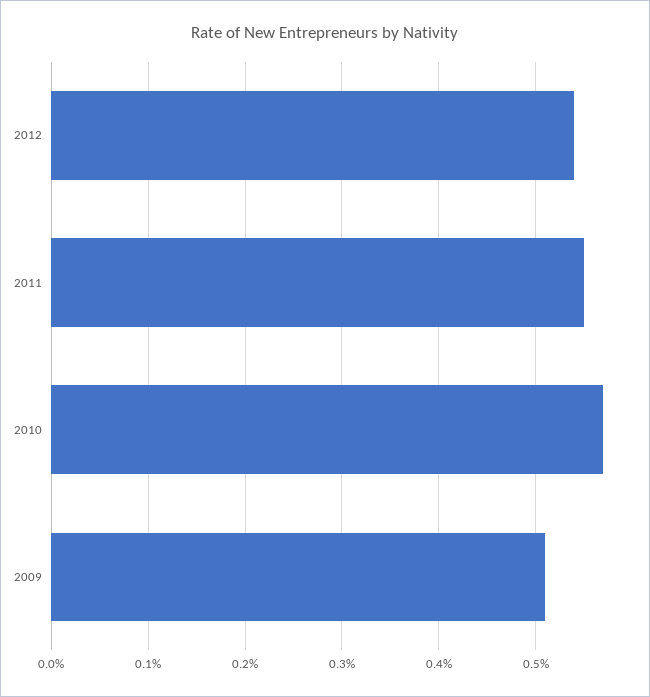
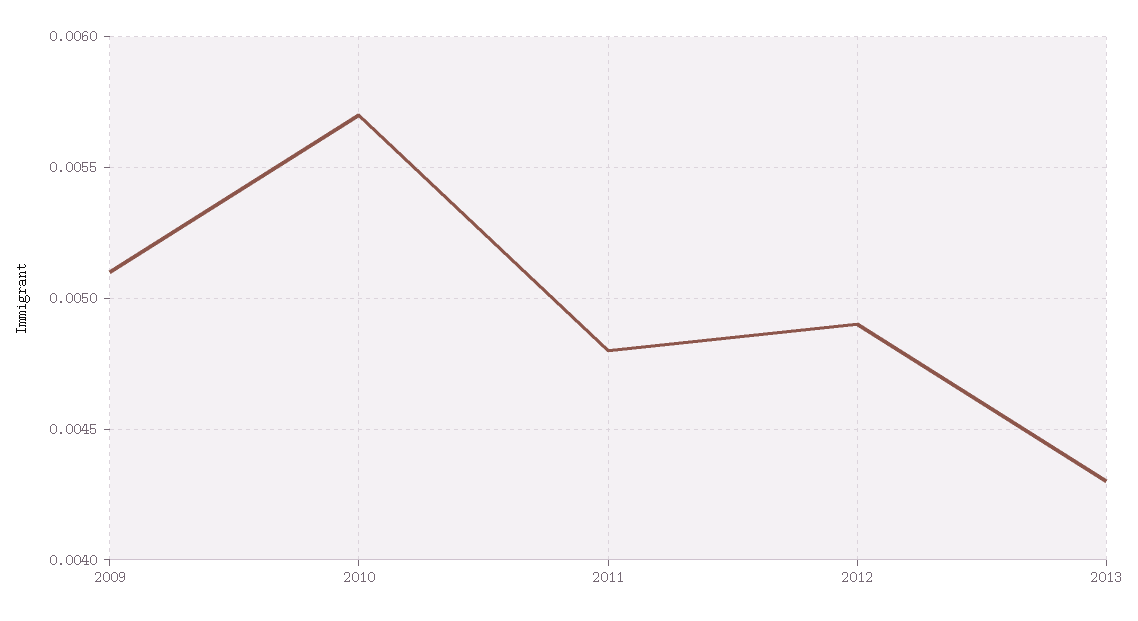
2012: 0.0054 -> 0.0049
2011: 0.0055 -> 0.0048
2013: none -> 0.0043

